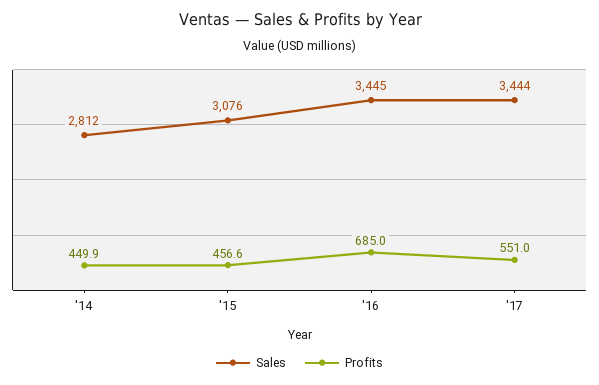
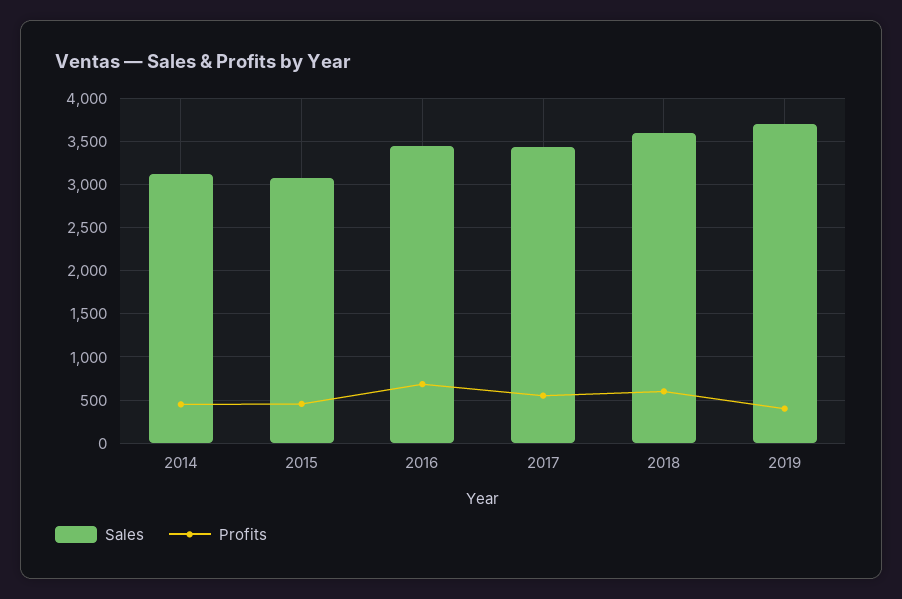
Sales, '14: 2812 -> 3100
Sales, 2018: none -> 3600
Profits, 2018: none -> 600
Sales, 2019: none -> 3700
Profits, 2019: none -> 400

